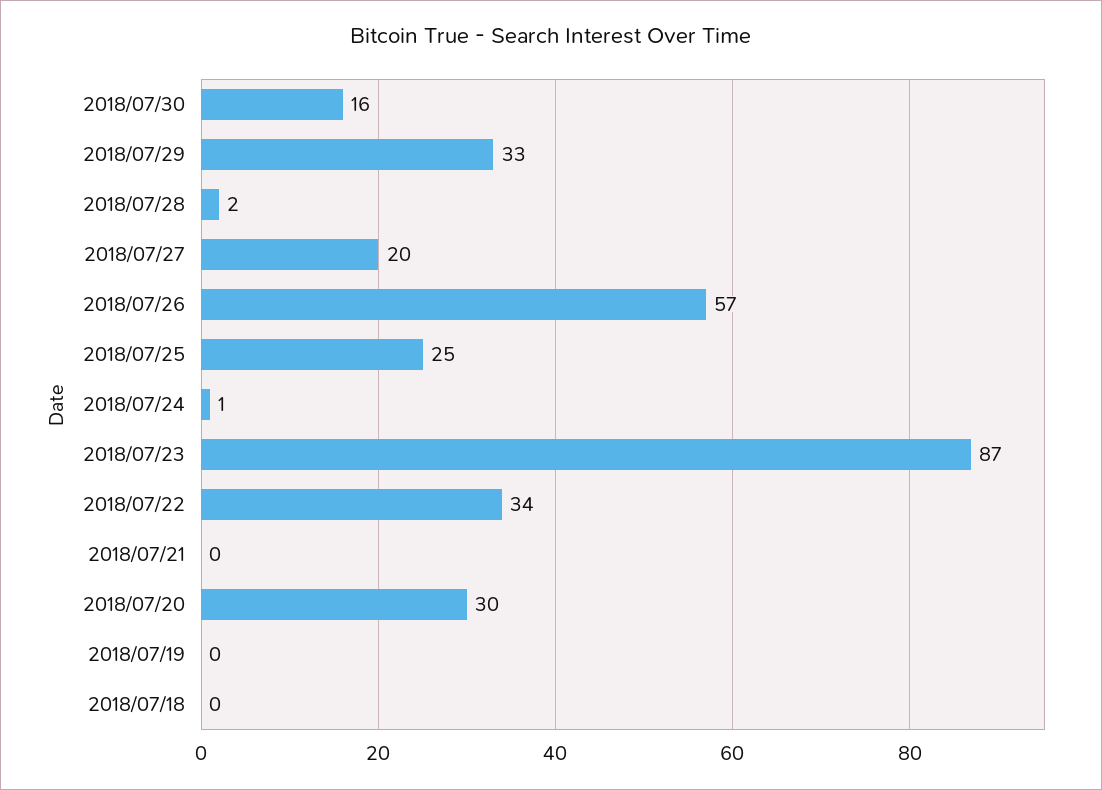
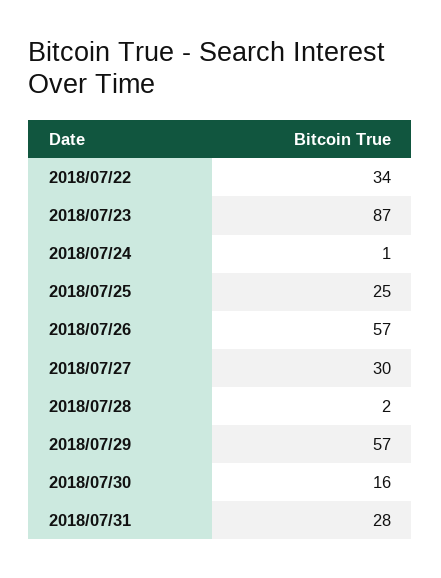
2018/07/29: 33 -> 57
2018/07/27: 20 -> 30
2018/07/21: 0 -> none
2018/07/20: 30 -> none
2018/07/19: 0 -> none
2018/07/18: 0 -> none
2018/07/31: none -> 28

